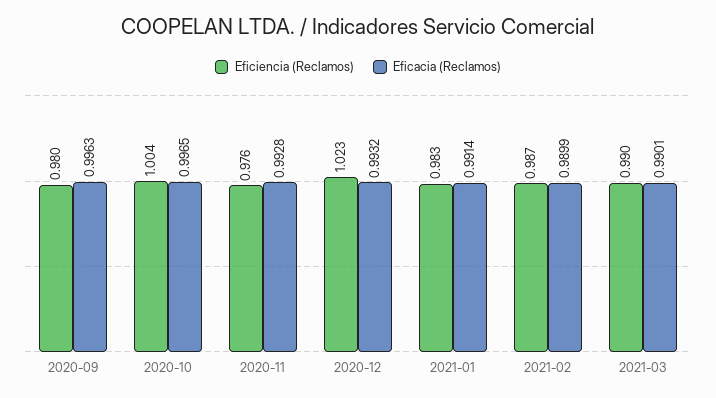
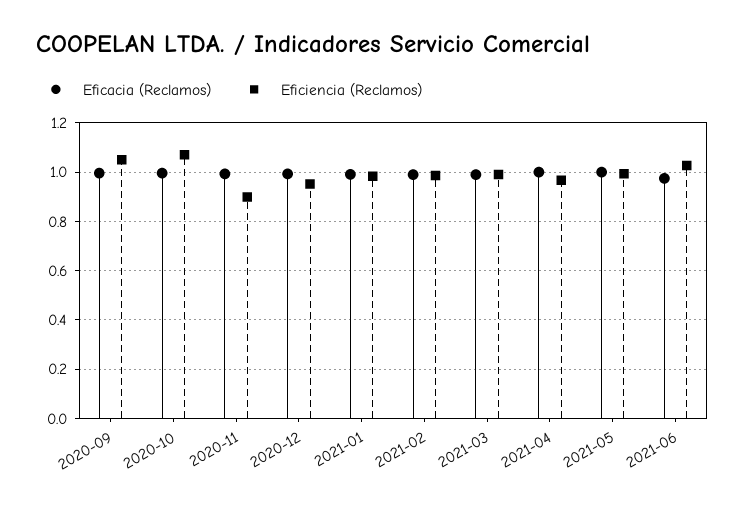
Eficiencia (Reclamos), 2020-09: 0.98 -> 1.05
Eficiencia (Reclamos), 2020-10: 1.004 -> 1.075
Eficiencia (Reclamos), 2020-11: 0.976 -> 0.9
Eficiencia (Reclamos), 2020-12: 1.023 -> 0.95
Eficacia (Reclamos), 2021-04: none -> 1
Eficiencia (Reclamos), 2021-04: none -> 0.975
Eficacia (Reclamos), 2021-05: none -> 1
Eficiencia (Reclamos), 2021-05: none -> 1
Eficacia (Reclamos), 2021-06: none -> 0.975
Eficiencia (Reclamos), 2021-06: none -> 1.025

